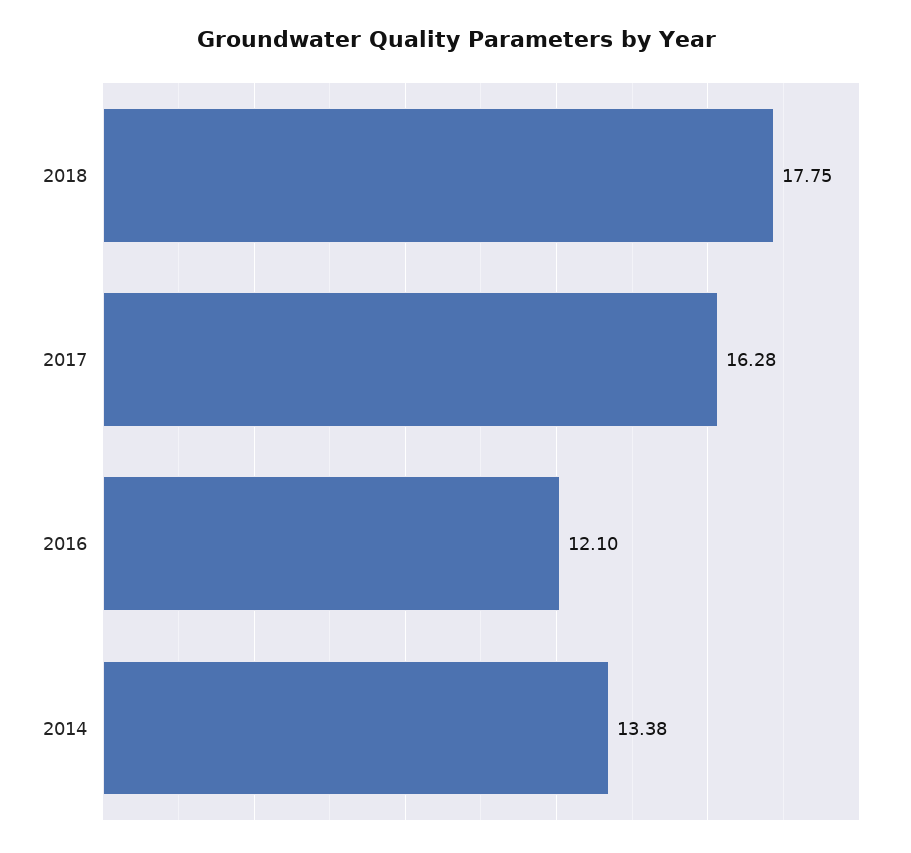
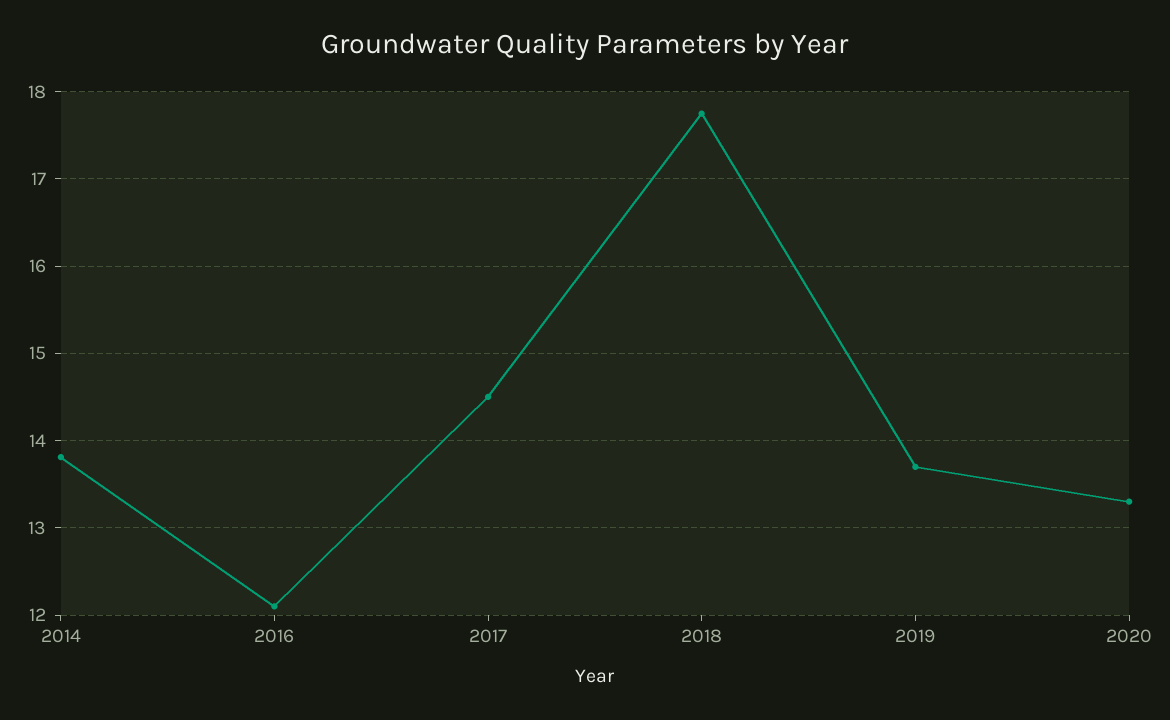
2017: 16.28 -> 14.5
2014: 13.38 -> 13.8
2019: none -> 13.7
2020: none -> 13.3

